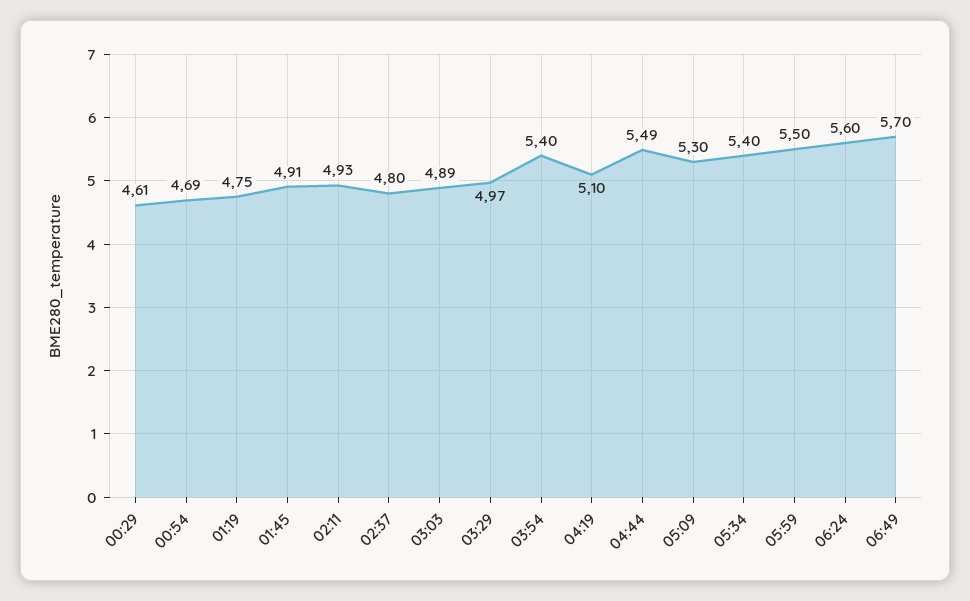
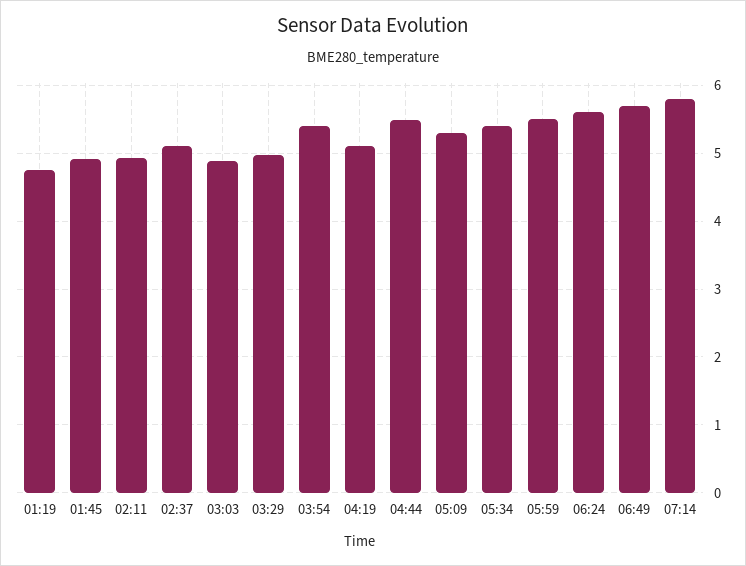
00:29: 4.61 -> none
00:54: 4.69 -> none
02:37: 4.8 -> 5.1
07:14: none -> 5.8

